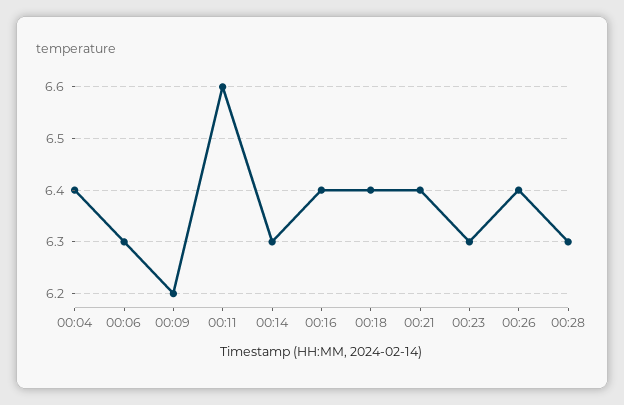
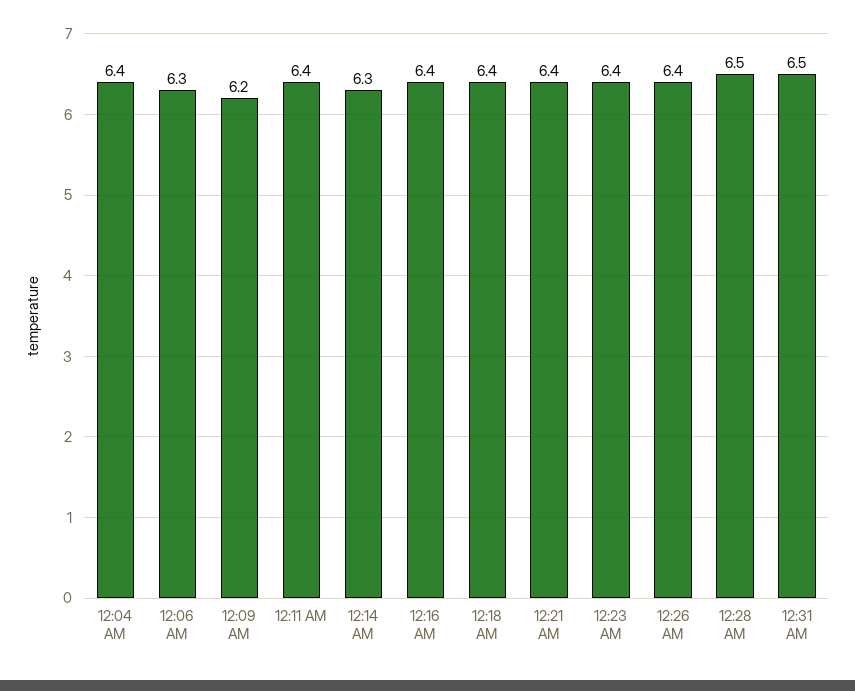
00:11: 6.6 -> 6.4
00:23: 6.3 -> 6.4
00:28: 6.3 -> 6.5
12:31 AM: none -> 6.5

